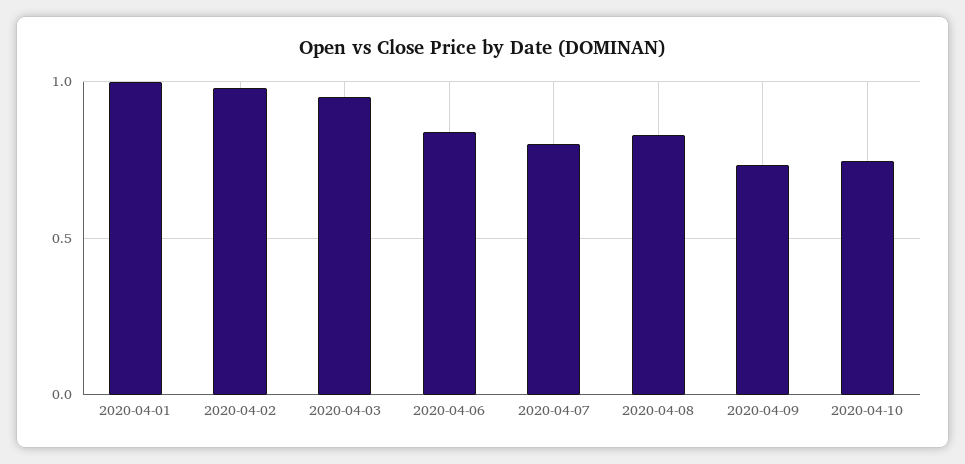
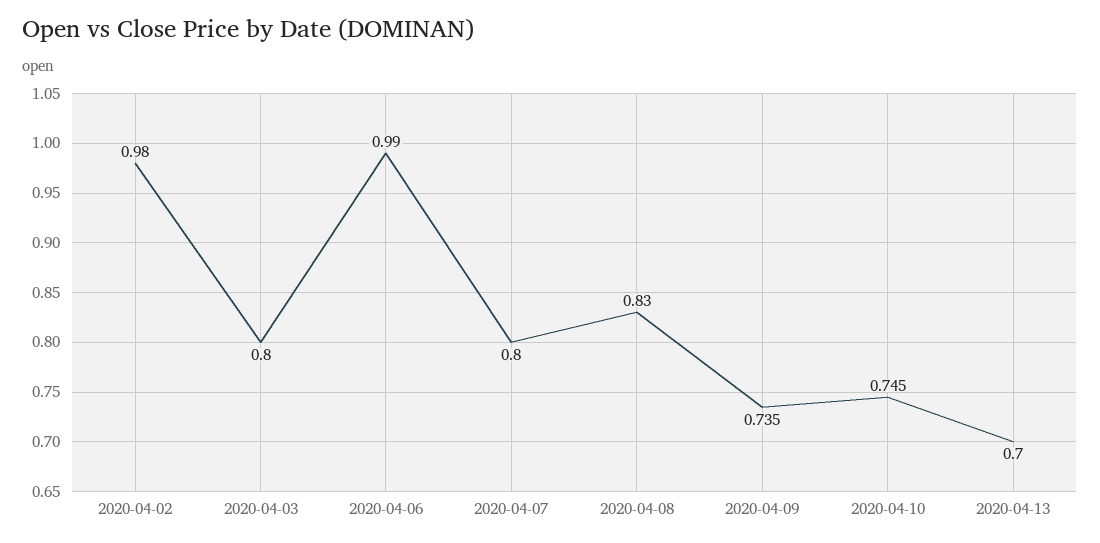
2020-04-01: 1 -> none
2020-04-03: 0.95 -> 0.8
2020-04-06: 0.85 -> 0.99
2020-04-13: none -> 0.7

